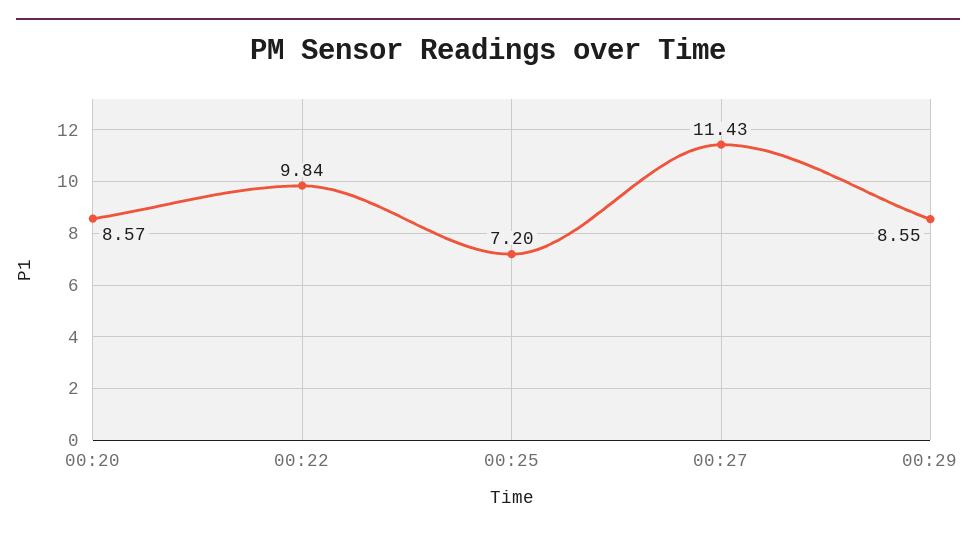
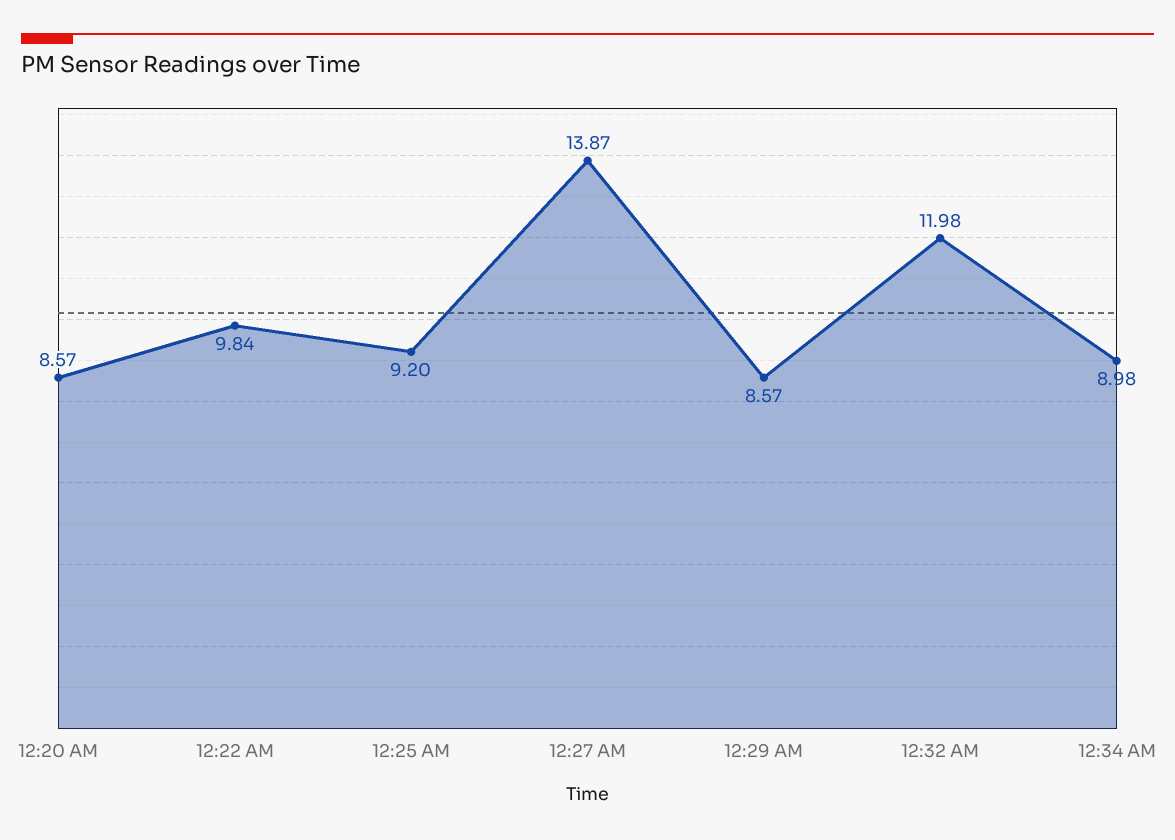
00:25: 7.2 -> 9.2
00:27: 11.43 -> 13.87
00:29: 8.55 -> 8.57
12:32 AM: none -> 11.98
12:34 AM: none -> 8.98

